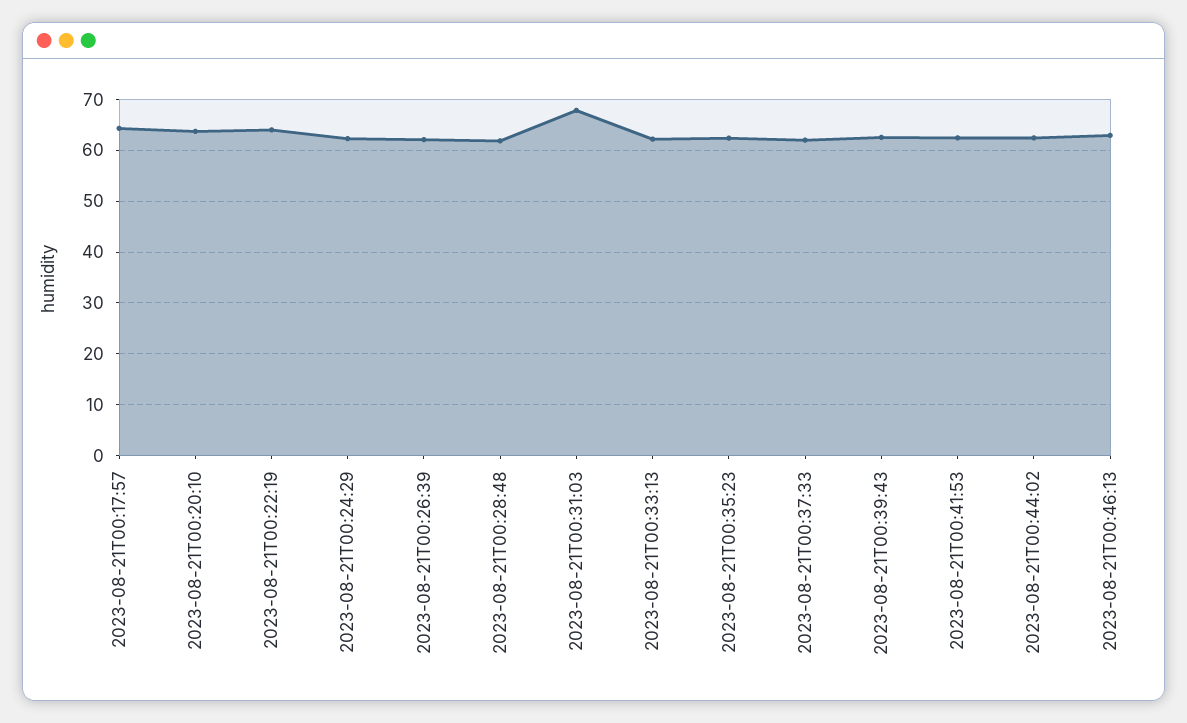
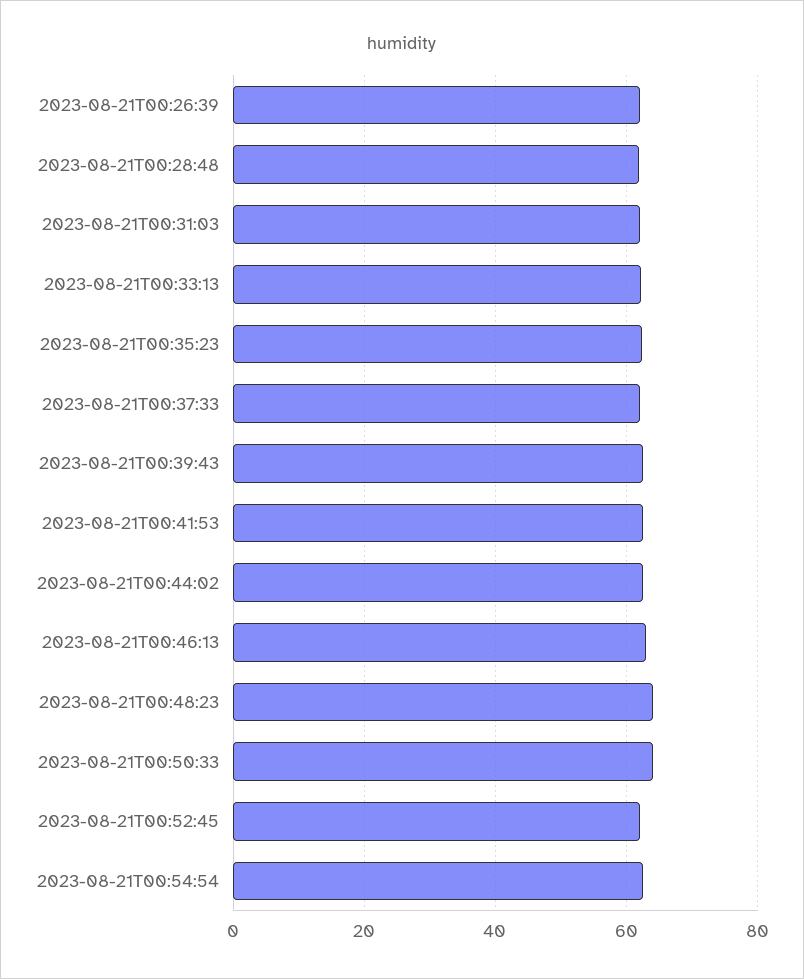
2023-08-21T00:17:57: 64 -> none
2023-08-21T00:20:10: 64 -> none
2023-08-21T00:22:19: 64 -> none
2023-08-21T00:24:29: 62 -> none
2023-08-21T00:31:03: 68 -> 62
2023-08-21T00:48:23: none -> 64
2023-08-21T00:50:33: none -> 64
2023-08-21T00:52:45: none -> 62
2023-08-21T00:54:54: none -> 62

